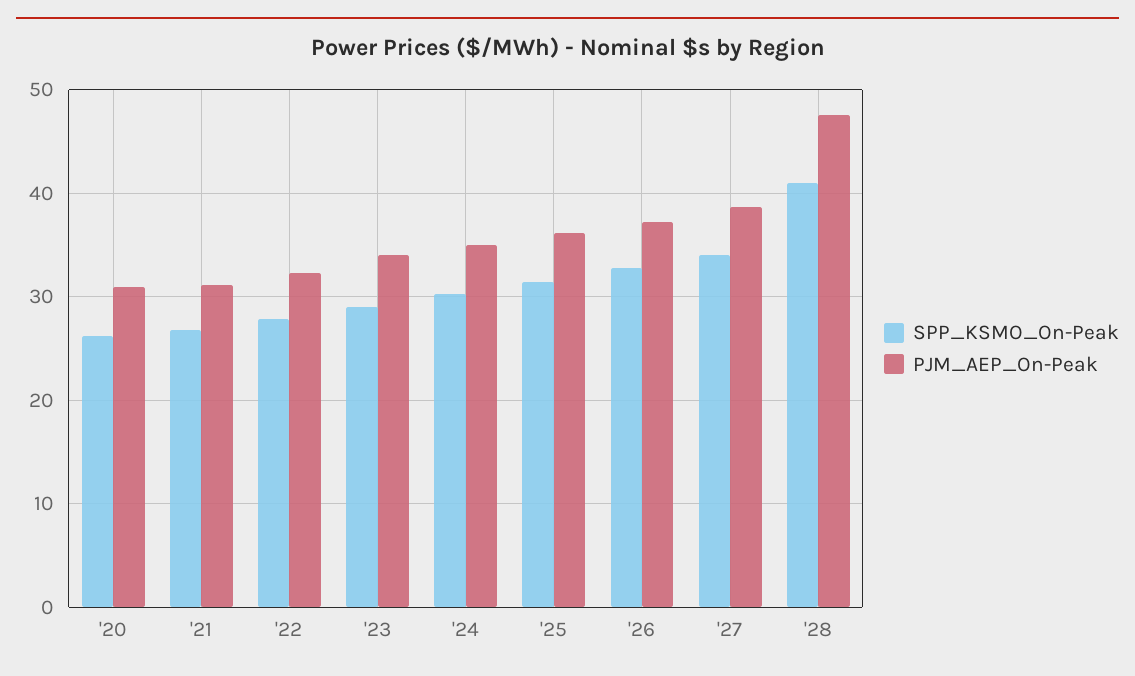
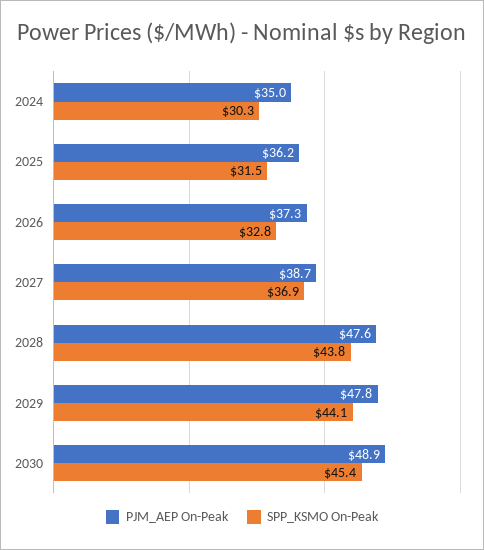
SPP_KSMO_On-Peak, '20: 26 -> none
PJM_AEP_On-Peak, '20: 31 -> none
SPP_KSMO_On-Peak, '21: 27 -> none
PJM_AEP_On-Peak, '21: 31 -> none
SPP_KSMO_On-Peak, '22: 28 -> none
PJM_AEP_On-Peak, '22: 32 -> none
SPP_KSMO_On-Peak, '23: 29 -> none
PJM_AEP_On-Peak, '23: 34 -> none
SPP_KSMO_On-Peak, '27: 34 -> 36.9
SPP_KSMO_On-Peak, '28: 41 -> 43.8
PJM_AEP_On-Peak, 2029: none -> 47.8
SPP_KSMO_On-Peak, 2029: none -> 44.1
PJM_AEP_On-Peak, 2030: none -> 48.9
SPP_KSMO_On-Peak, 2030: none -> 45.4

